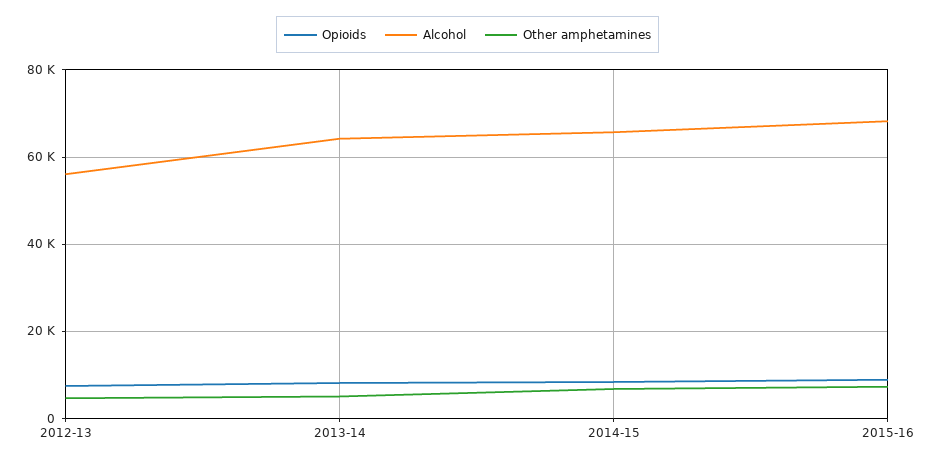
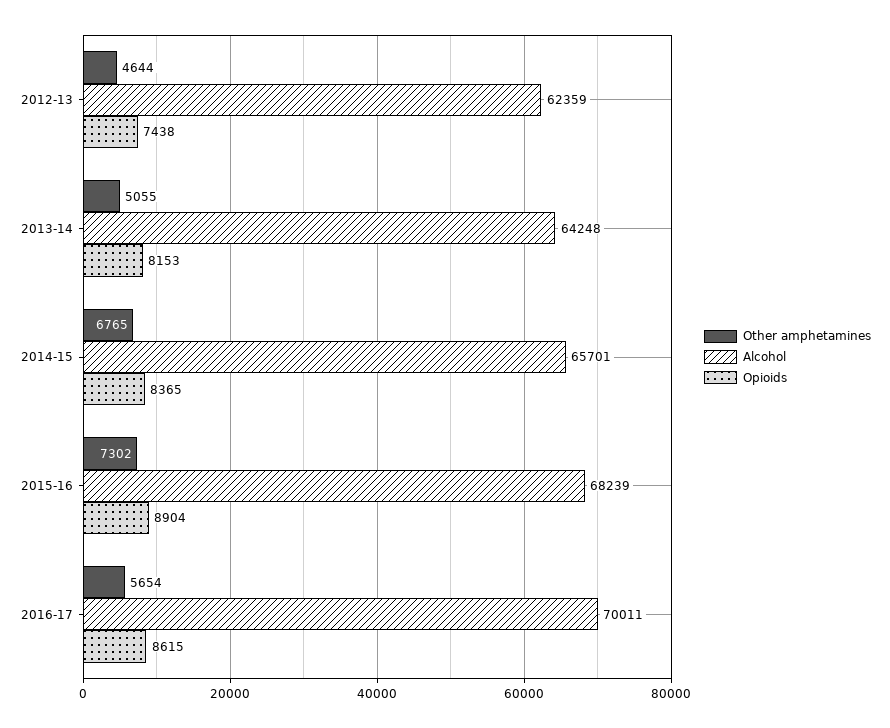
Alcohol, 2012-13: 56000 -> 62359
Other amphetamines, 2016-17: none -> 5654
Alcohol, 2016-17: none -> 70011
Opioids, 2016-17: none -> 8615

